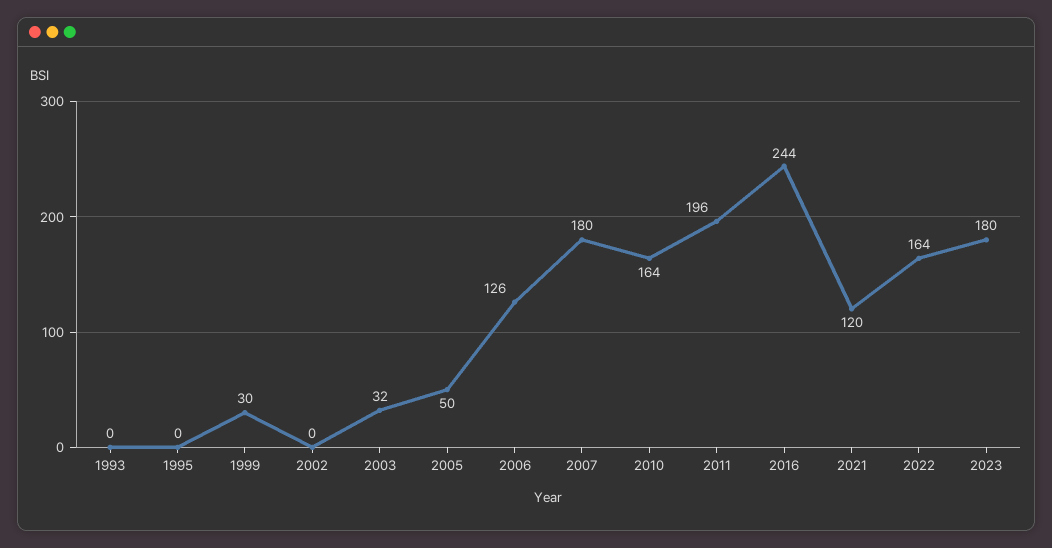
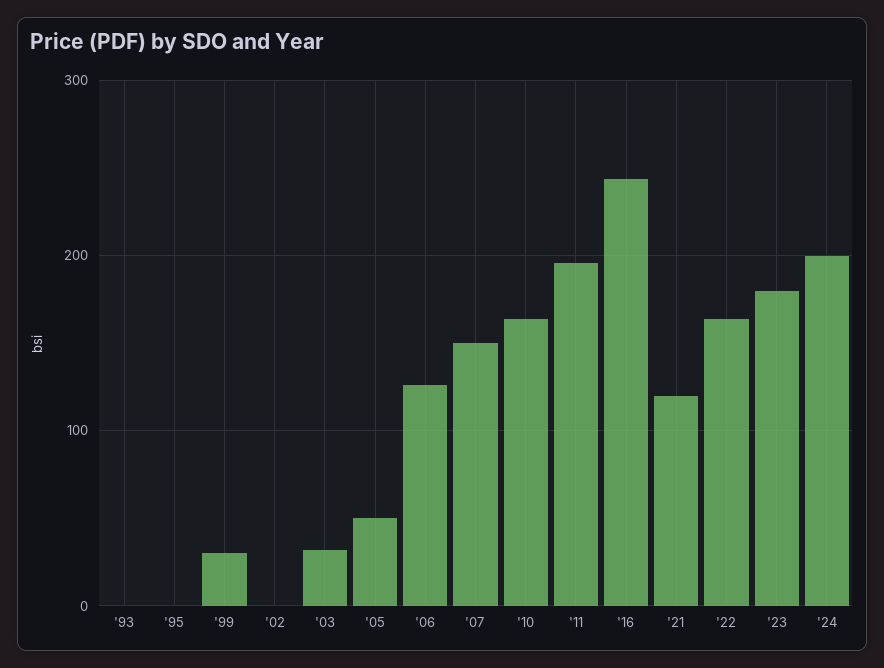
2007: 180 -> 150
'24: none -> 200

